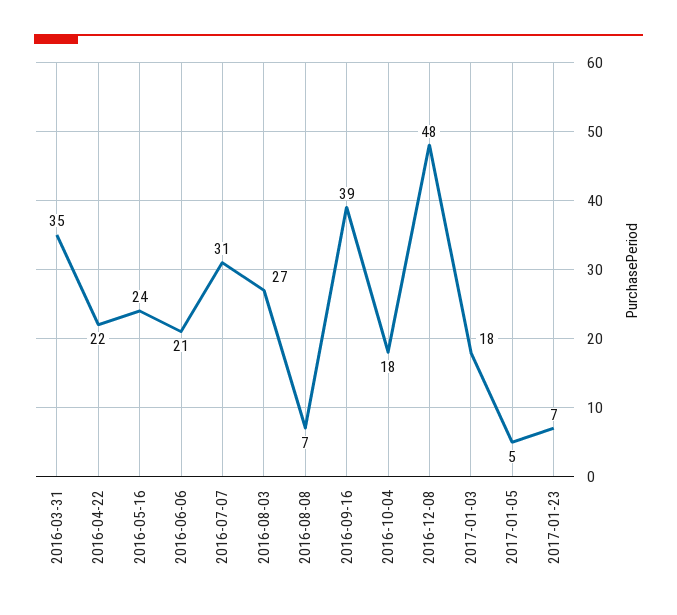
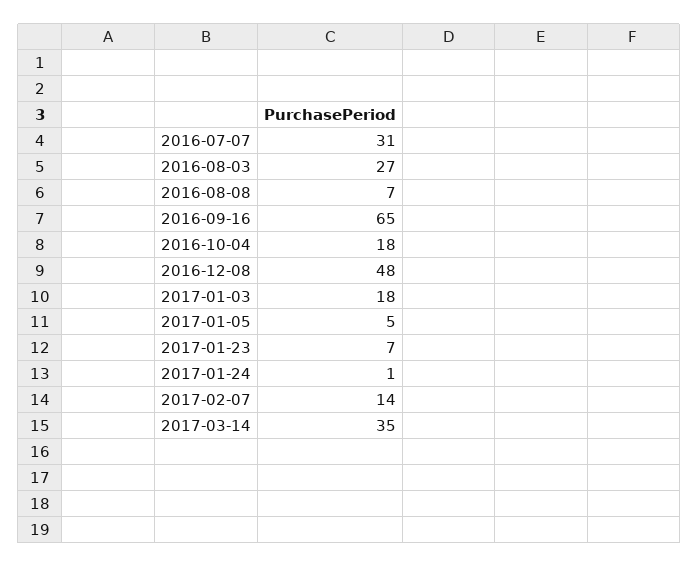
2016-03-31: 35 -> none
2016-04-22: 22 -> none
2016-05-16: 24 -> none
2016-06-06: 21 -> none
2016-09-16: 39 -> 65
2017-01-24: none -> 1
2017-02-07: none -> 14
2017-03-14: none -> 35

